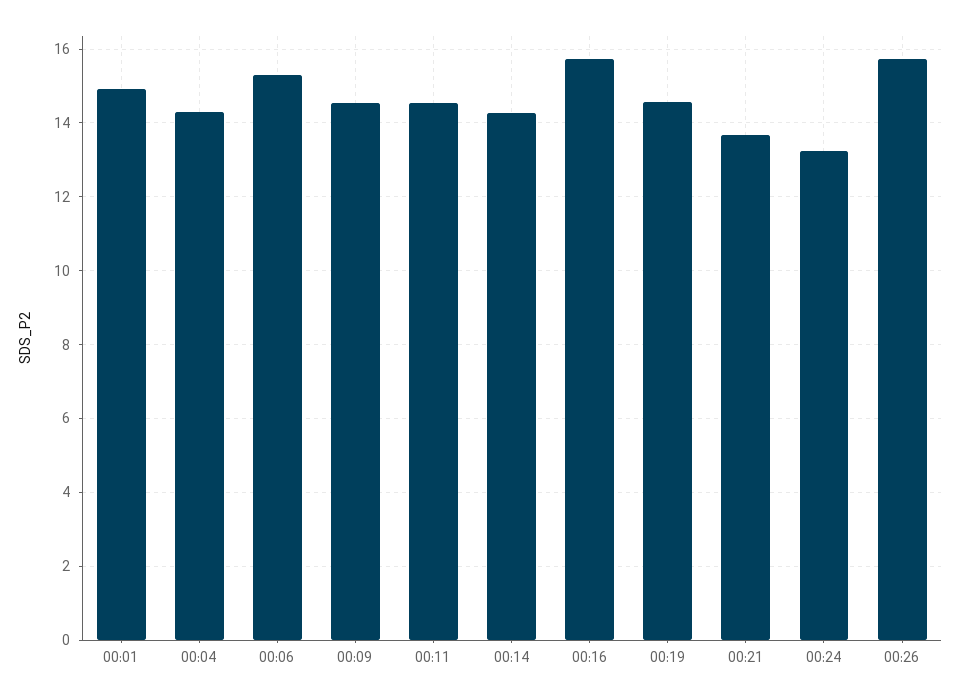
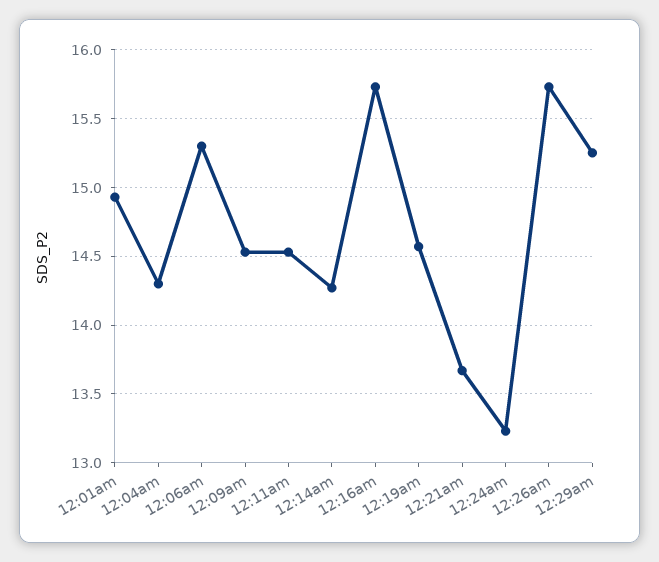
12:29am: none -> 15.25

